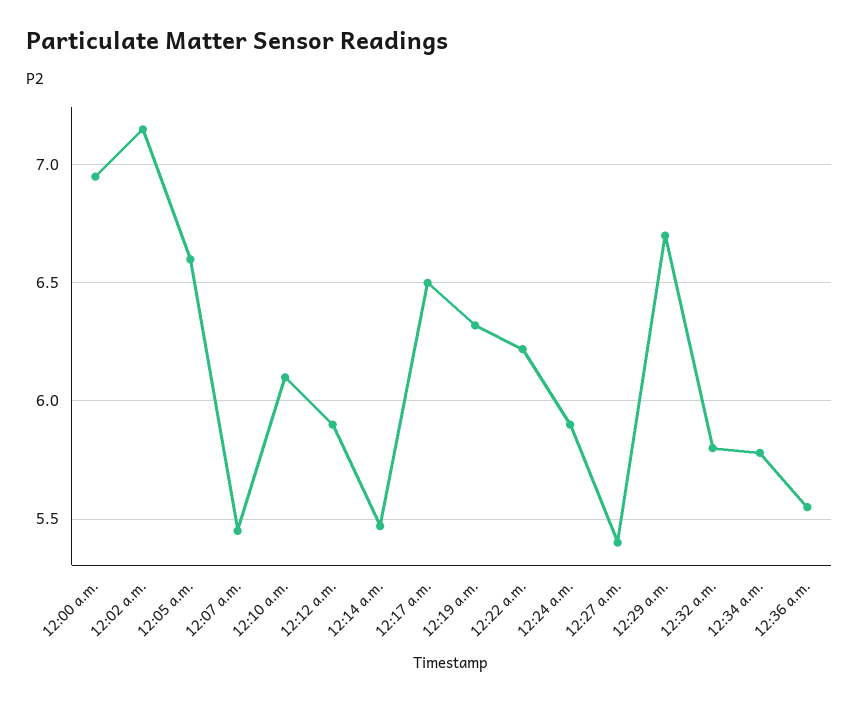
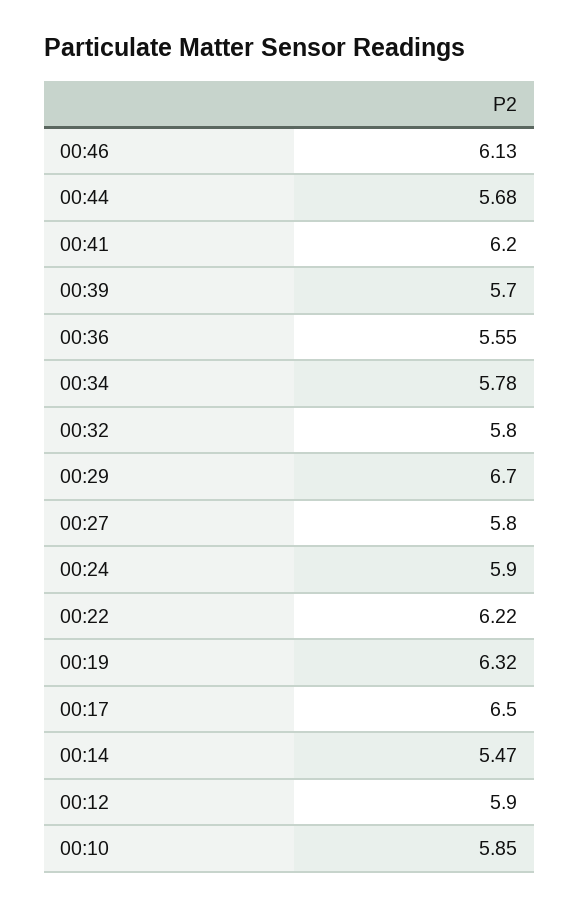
12:00 a.m.: 6.95 -> none
12:02 a.m.: 7.15 -> none
12:05 a.m.: 6.6 -> none
12:07 a.m.: 5.45 -> none
12:10 a.m.: 6.1 -> 5.85
12:27 a.m.: 5.4 -> 5.8
00:46: none -> 6.13
00:44: none -> 5.68
00:41: none -> 6.2
00:39: none -> 5.7

